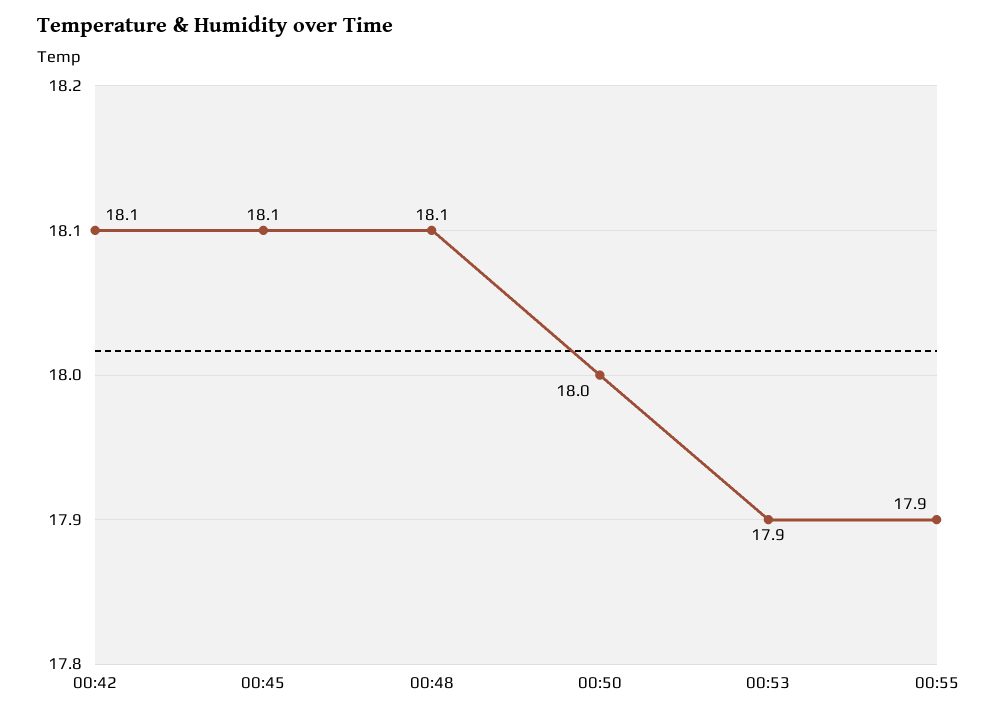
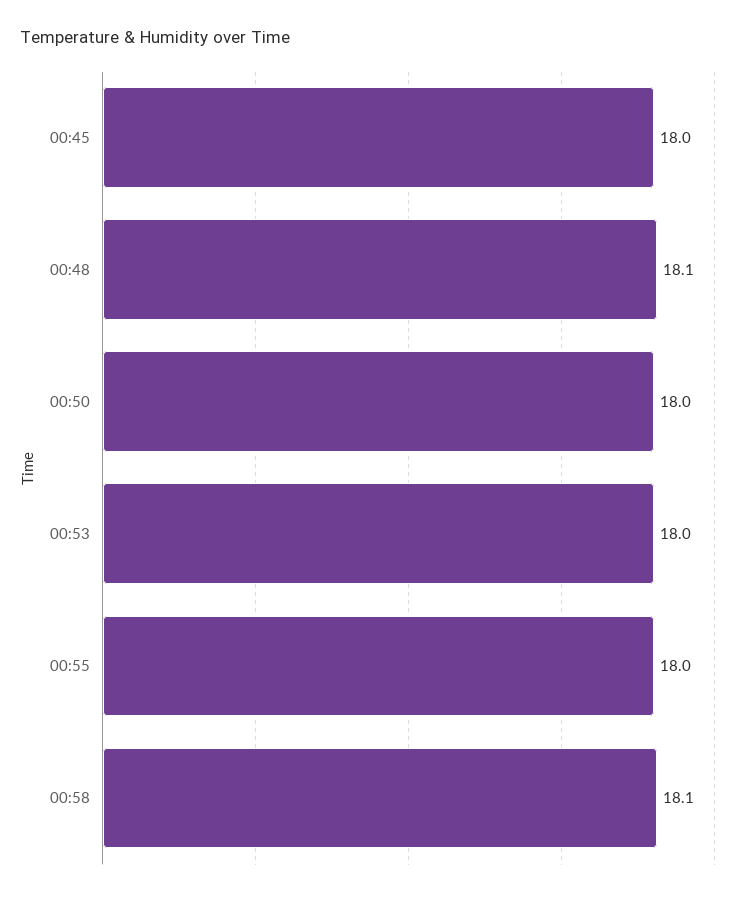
00:42: 18.1 -> none
00:45: 18.1 -> 18
00:53: 17.9 -> 18
00:55: 17.9 -> 18
00:58: none -> 18.1

